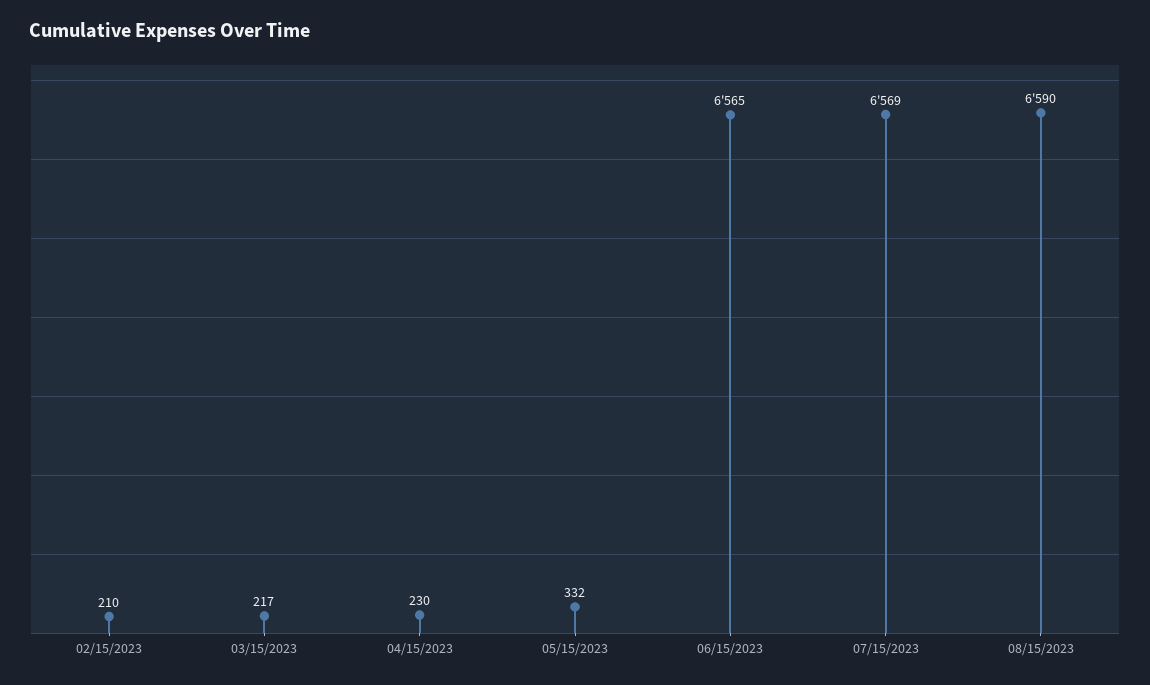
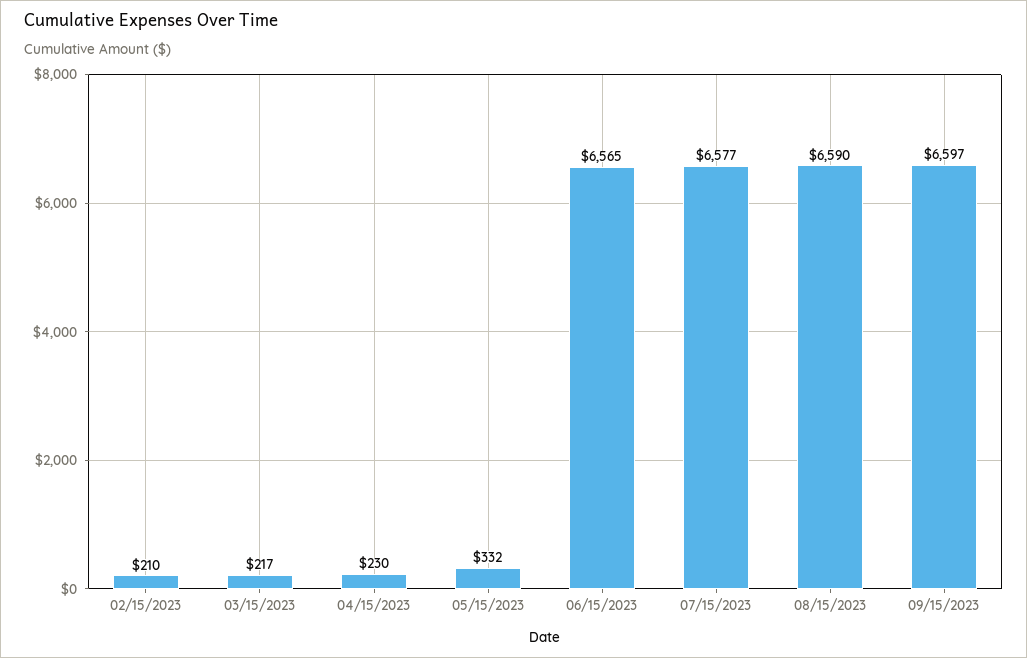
07/15/2023: 6569 -> 6577
09/15/2023: none -> 6597

